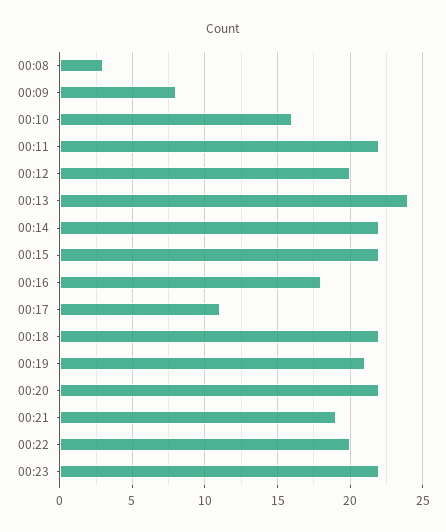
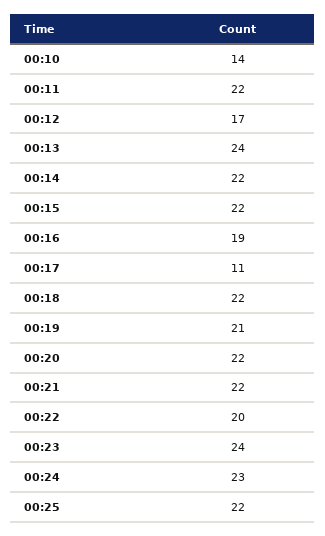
00:08: 3 -> none
00:09: 8 -> none
00:10: 16 -> 14
00:12: 20 -> 17
00:16: 18 -> 19
00:21: 19 -> 22
00:23: 22 -> 24
00:24: none -> 23
00:25: none -> 22

